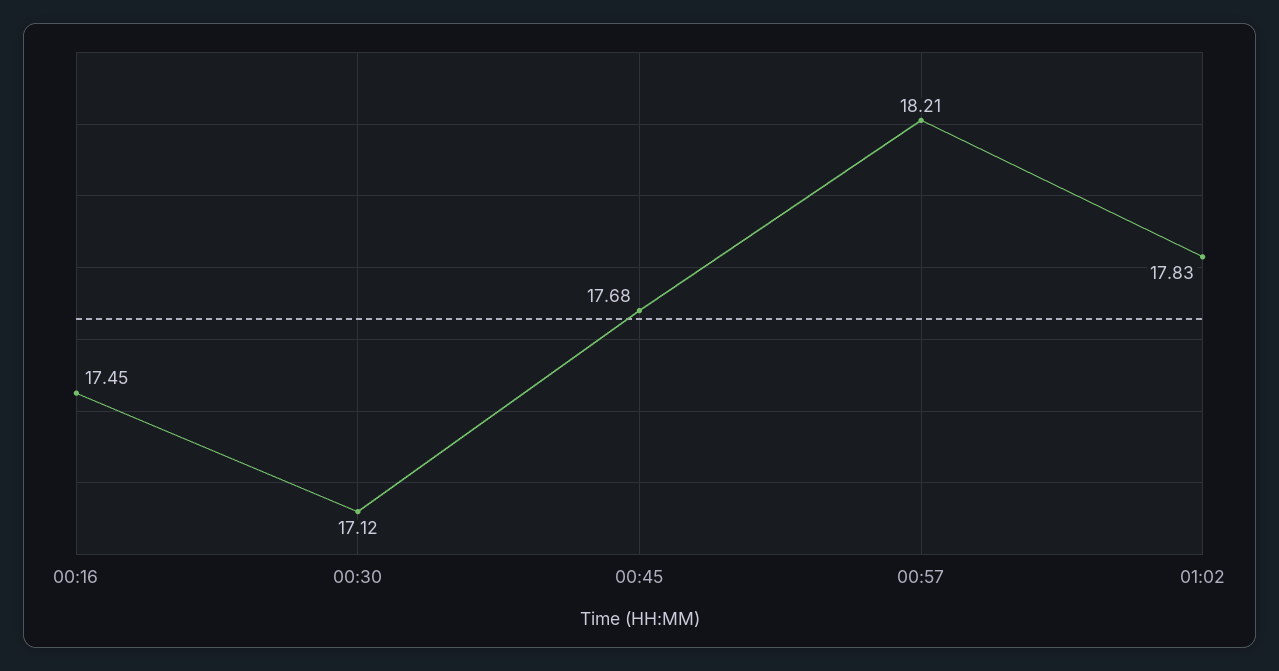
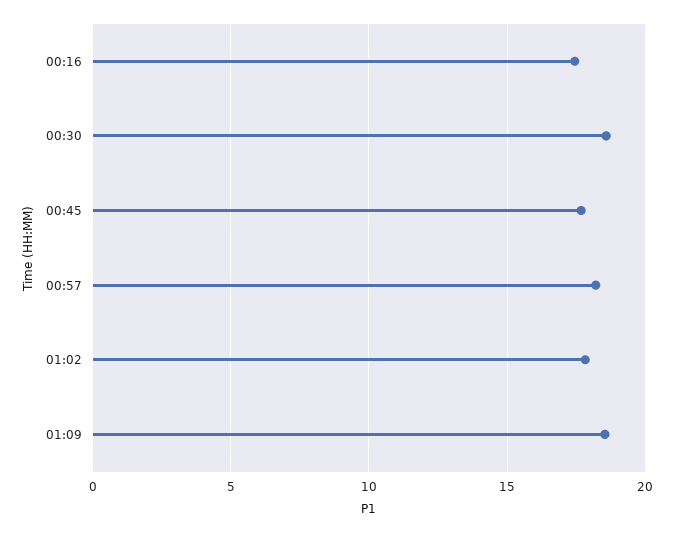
00:30: 17.12 -> 18.5
01:09: none -> 18.5

